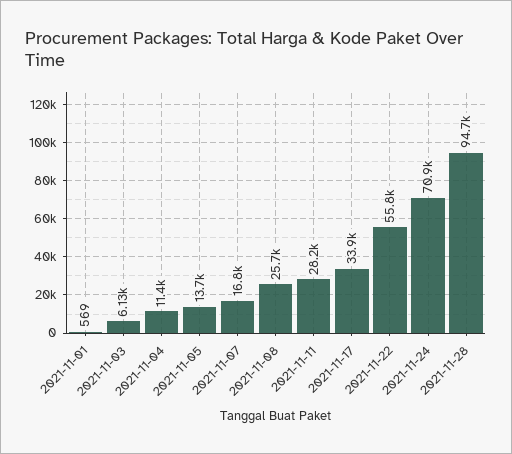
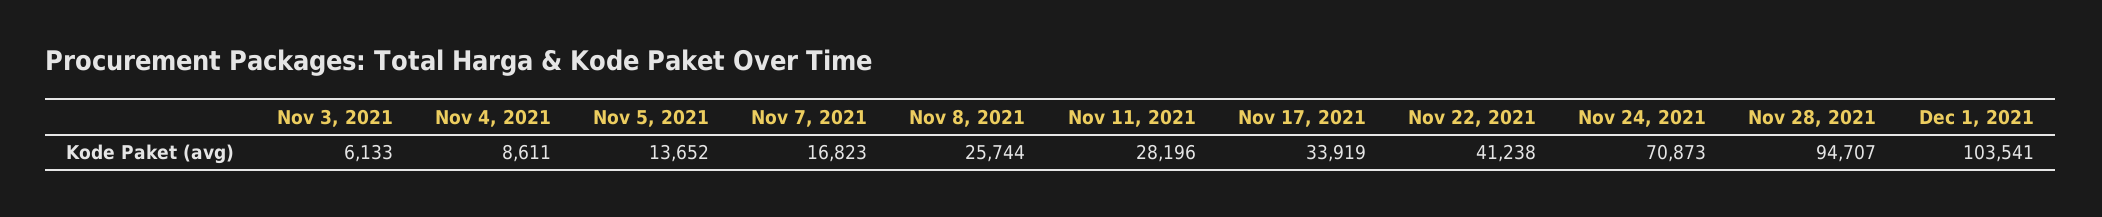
2021-11-01: 569 -> none
2021-11-04: 11400 -> 8611
2021-11-22: 55800 -> 41238
Dec 1, 2021: none -> 103541

